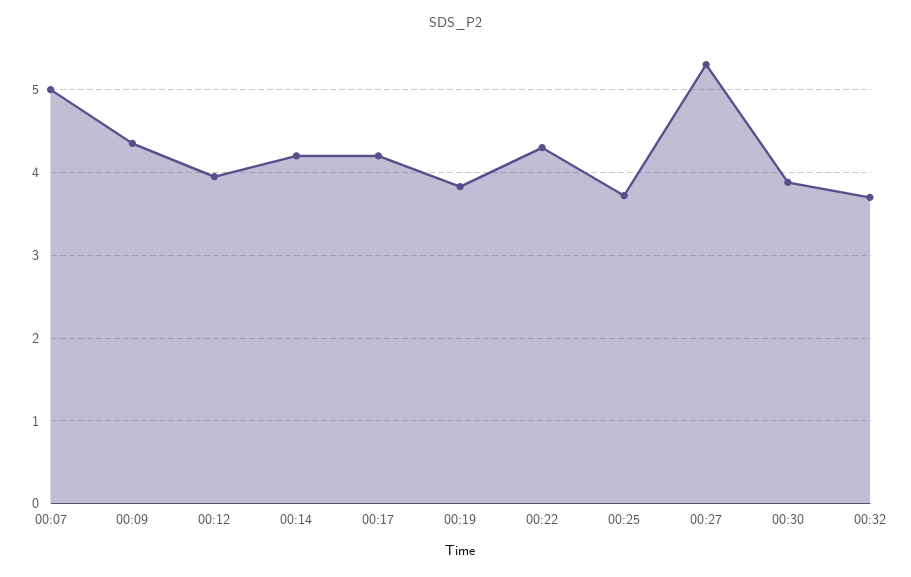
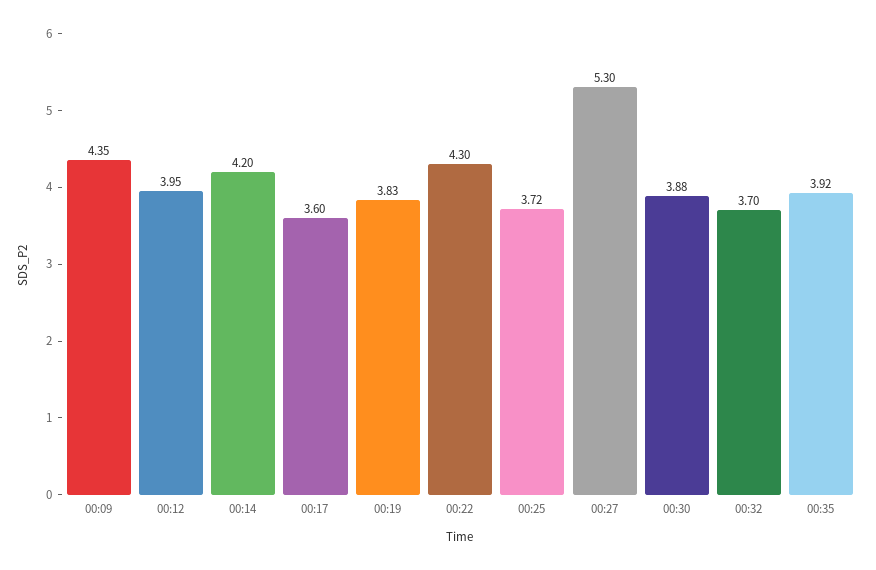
00:07: 5 -> none
00:17: 4.2 -> 3.6
00:35: none -> 3.92

